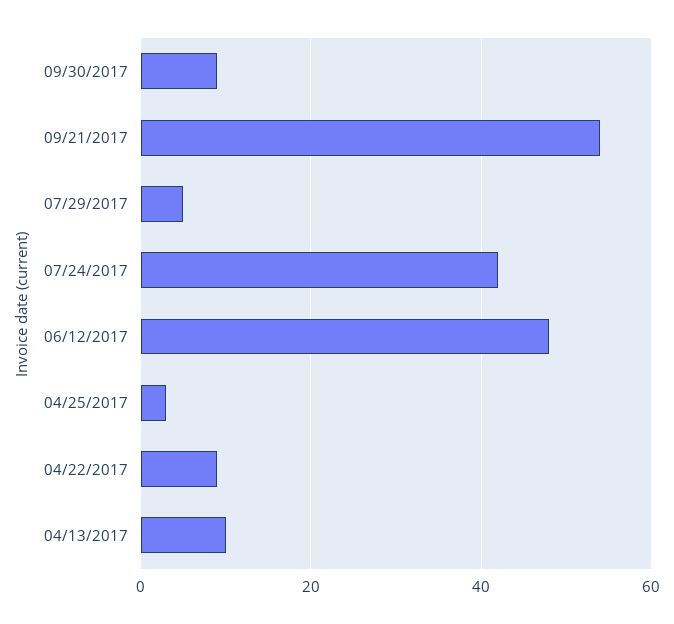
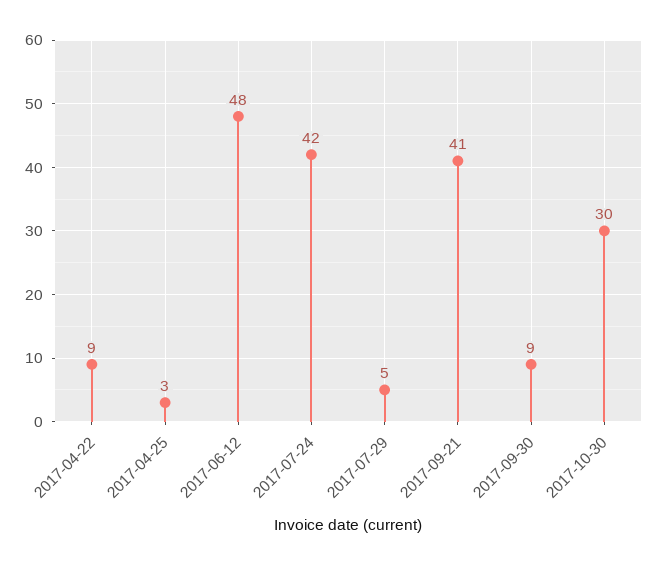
09/21/2017: 55 -> 41
04/13/2017: 10 -> none
2017-10-30: none -> 30

